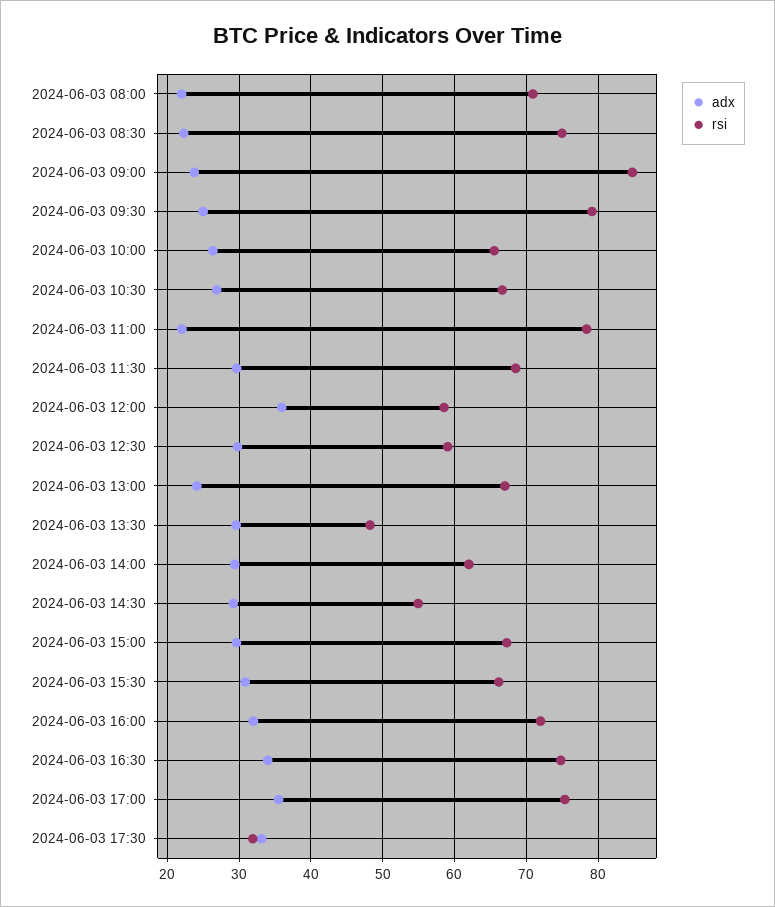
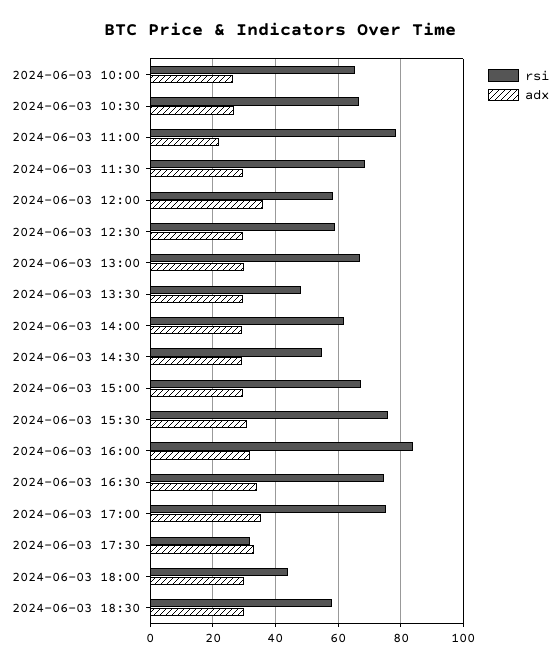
adx, 2024-06-03 08:00: 22 -> none
rsi, 2024-06-03 08:00: 71 -> none
adx, 2024-06-03 08:30: 22 -> none
rsi, 2024-06-03 08:30: 75 -> none
adx, 2024-06-03 09:00: 24 -> none
rsi, 2024-06-03 09:00: 85 -> none
adx, 2024-06-03 09:30: 25 -> none
rsi, 2024-06-03 09:30: 79 -> none
adx, 2024-06-03 13:00: 24 -> 30
rsi, 2024-06-03 15:30: 66 -> 76
rsi, 2024-06-03 16:00: 72 -> 84
rsi, 2024-06-03 18:00: none -> 44
adx, 2024-06-03 18:00: none -> 30
rsi, 2024-06-03 18:30: none -> 58
adx, 2024-06-03 18:30: none -> 30

